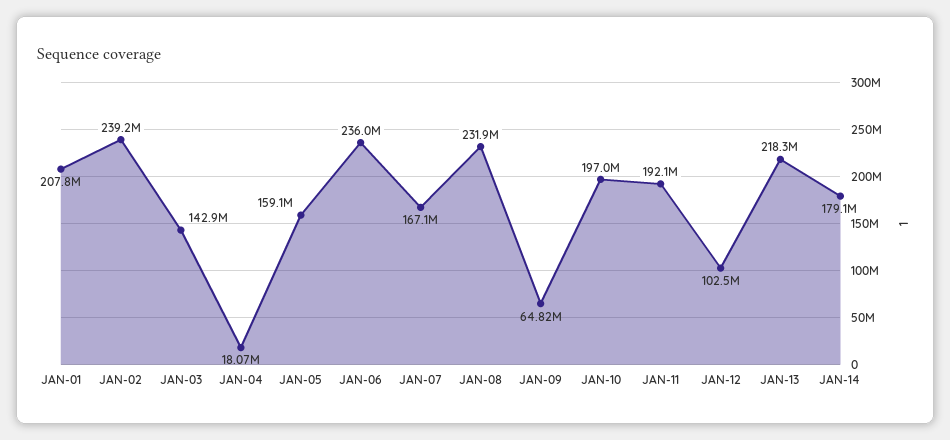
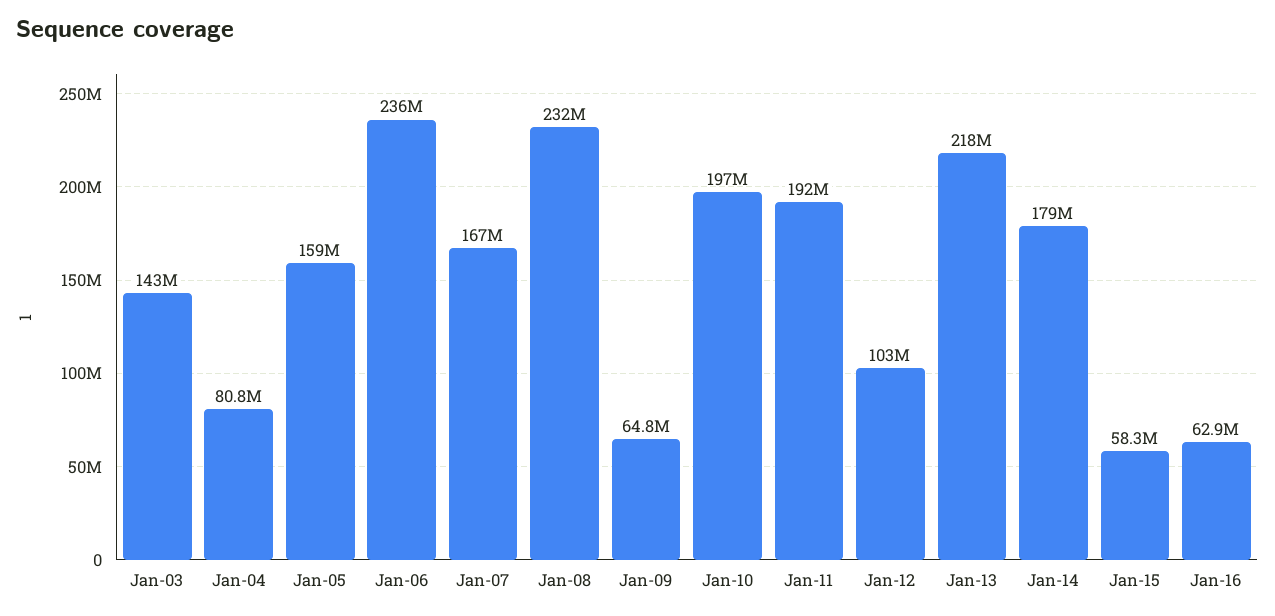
JAN-01: 207800000 -> none
JAN-02: 239200000 -> none
JAN-04: 18070000 -> 80800000
Jan-15: none -> 58300000
Jan-16: none -> 62900000

